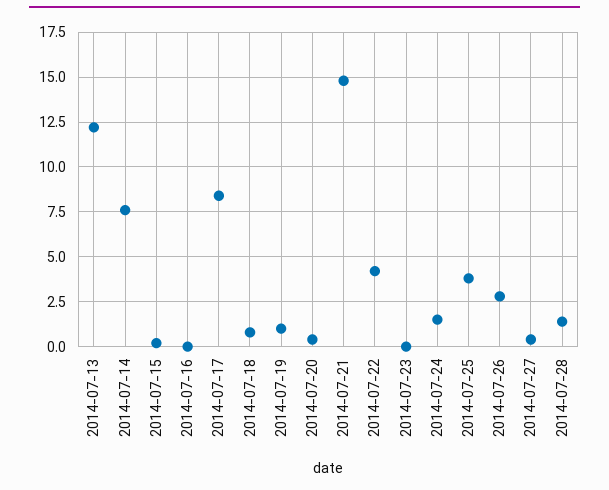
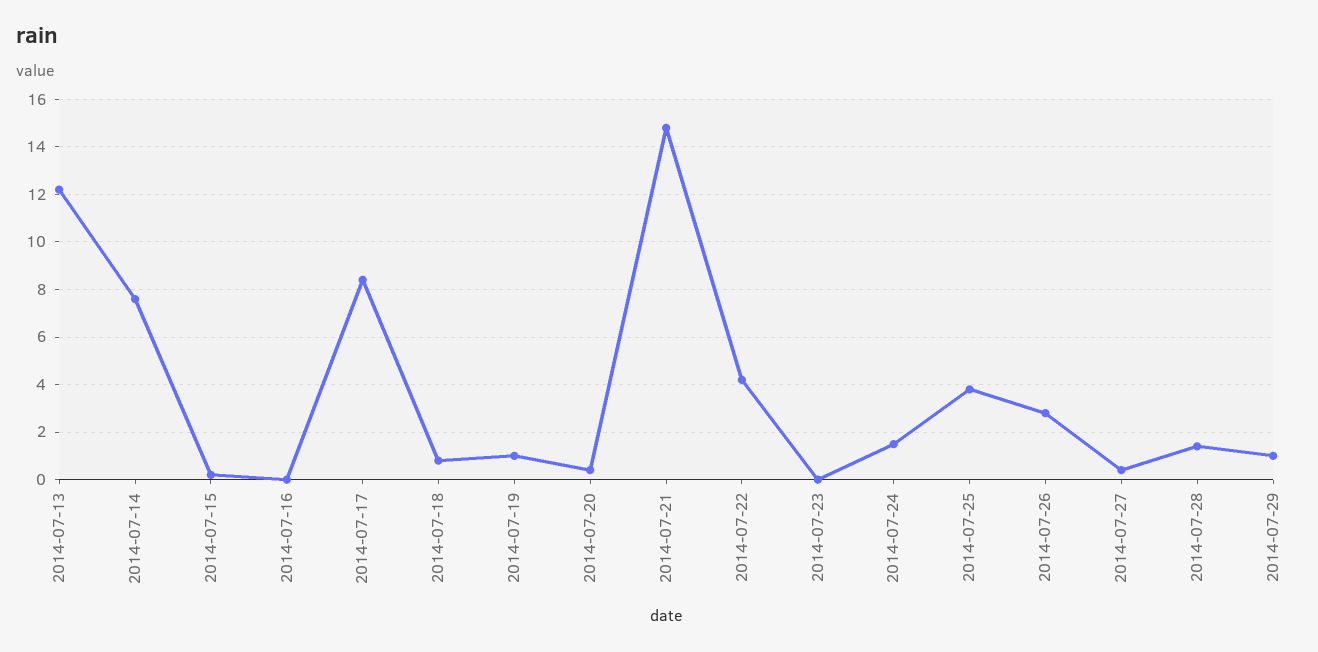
2014-07-29: none -> 1

